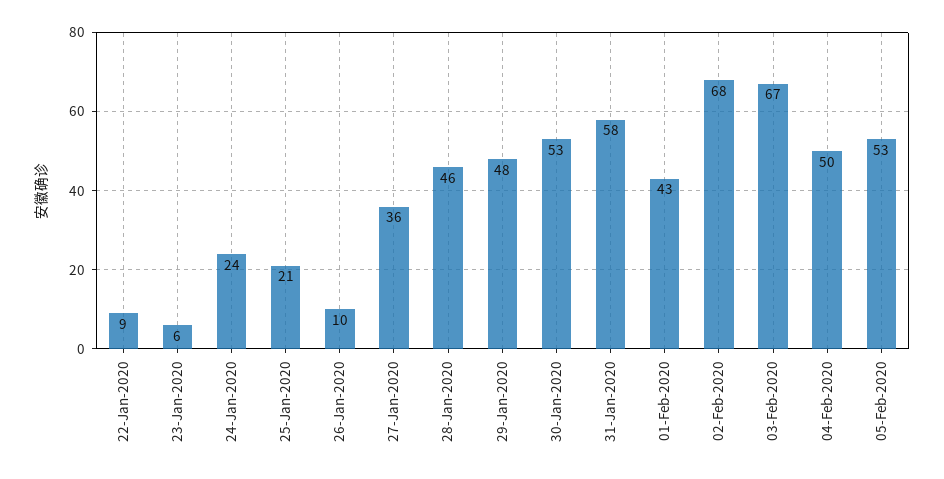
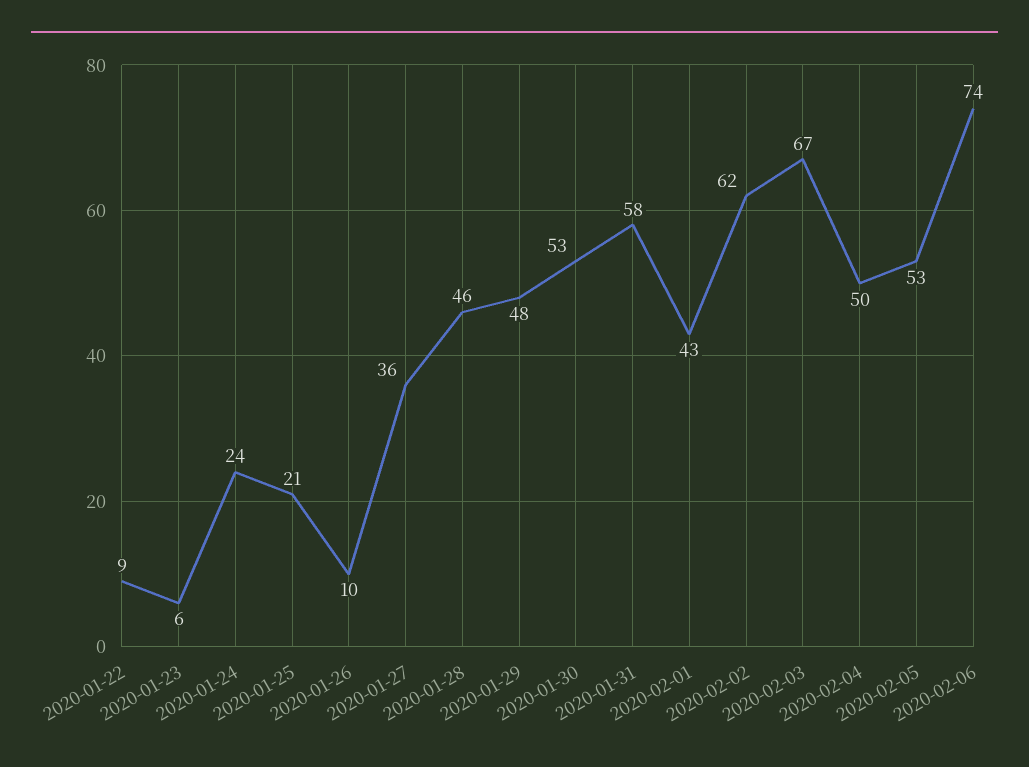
02-Feb-2020: 68 -> 62
2020-02-06: none -> 74

